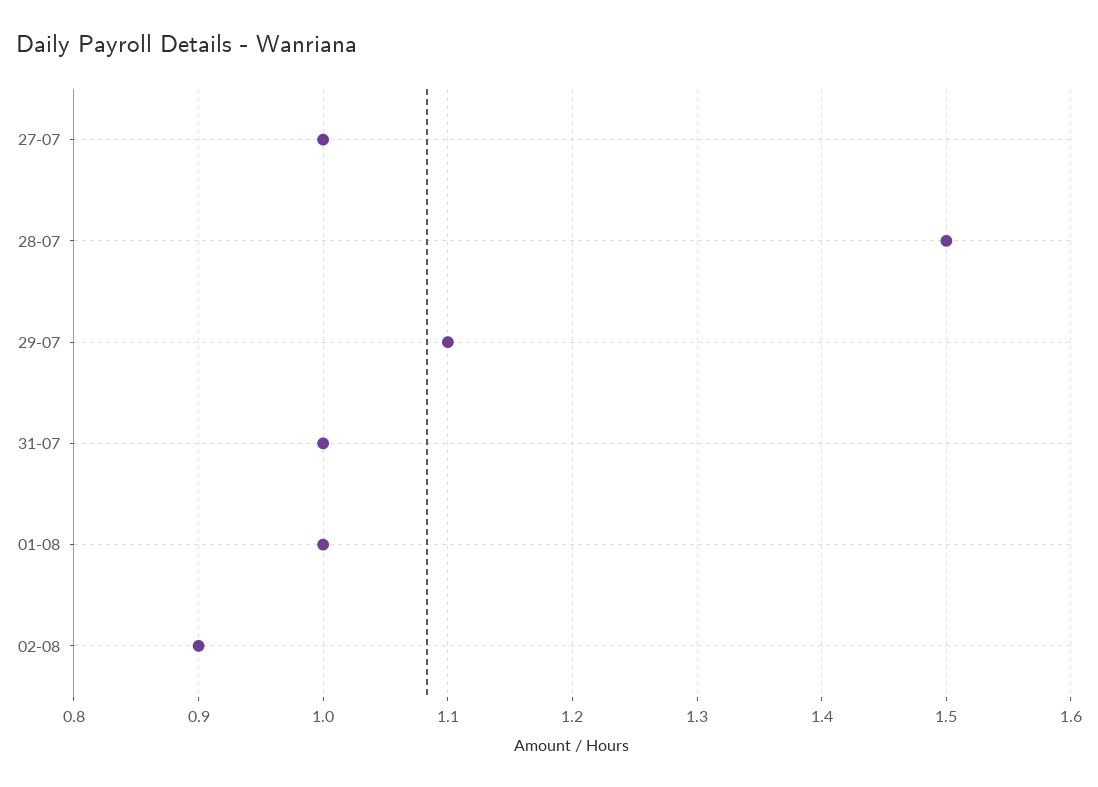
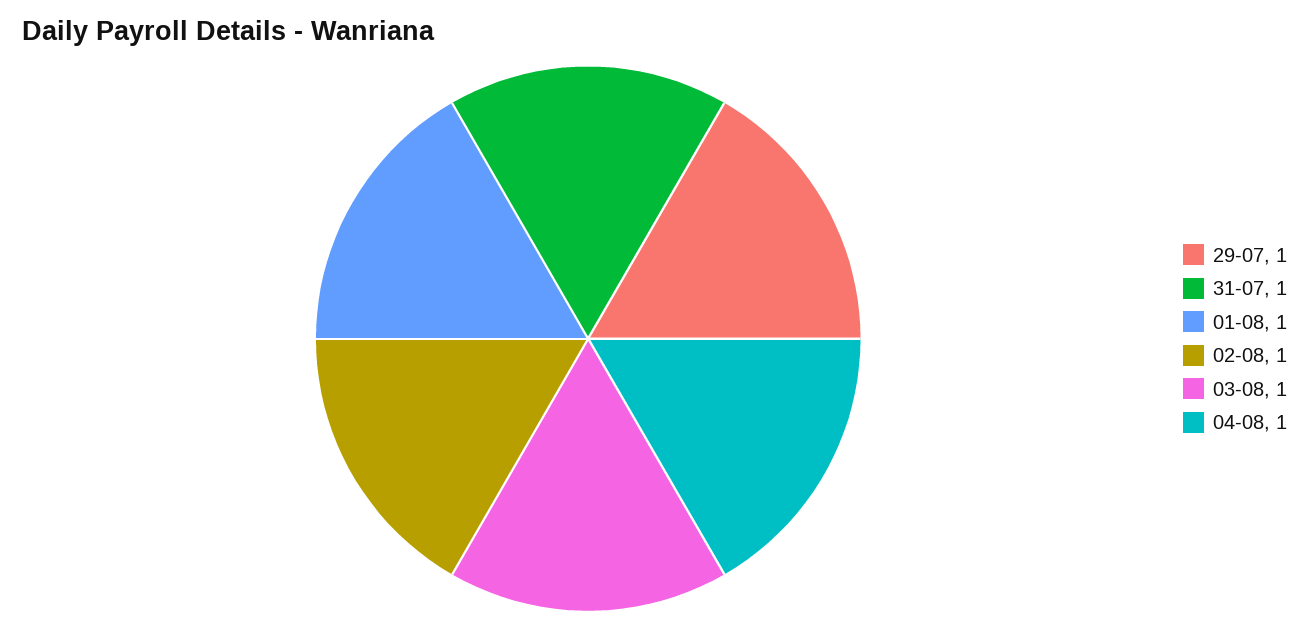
27-07: 1 -> none
28-07: 1.5 -> none
29-07: 1.1 -> 1
02-08: 0.9 -> 1
03-08: none -> 1
04-08: none -> 1

